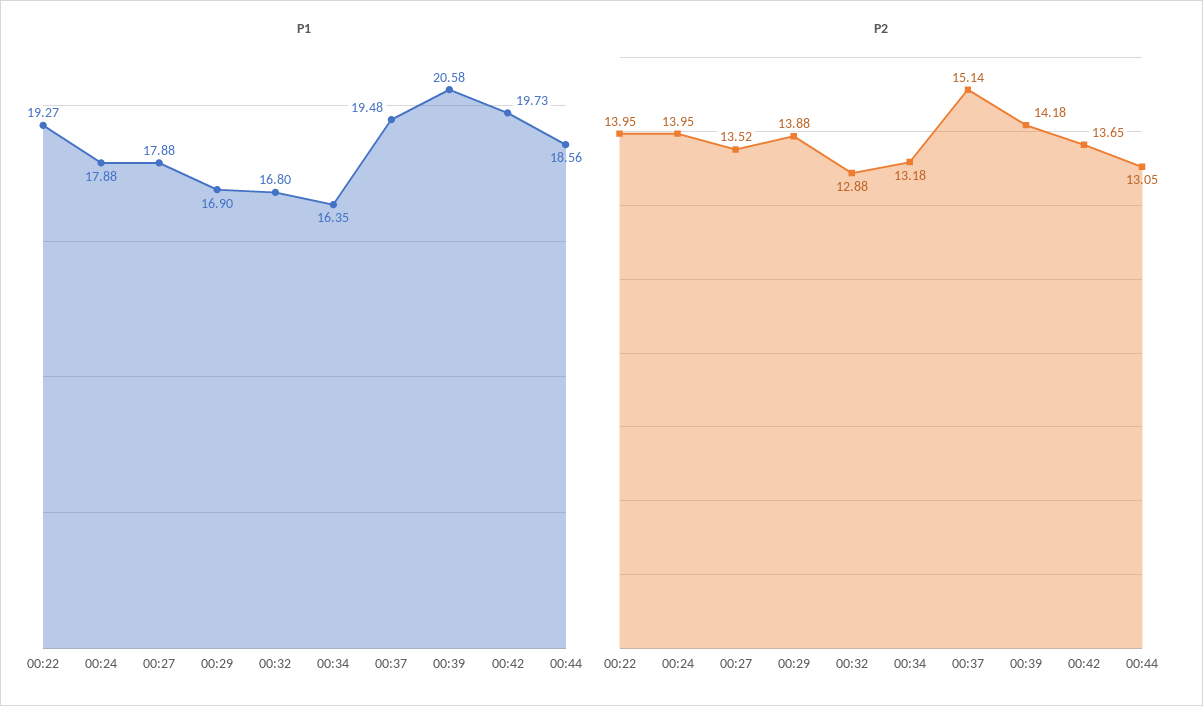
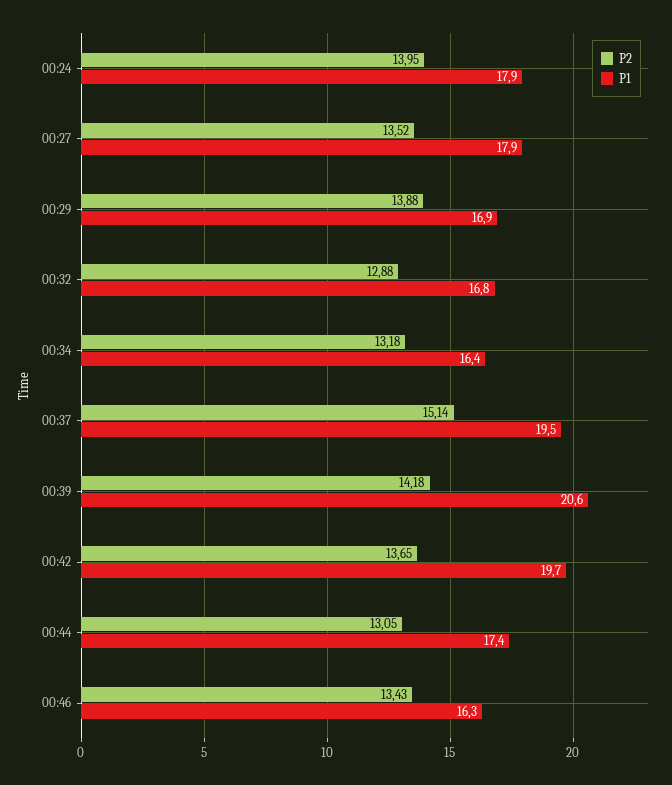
P1, 00:22: 19.27 -> none
P1, 00:44: 18.56 -> 17.4
P2, 00:22: 13.95 -> none
P2, 00:46: none -> 13.43
P1, 00:46: none -> 16.3

